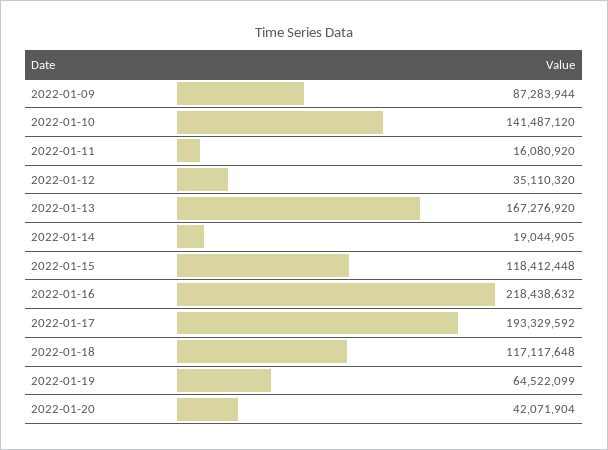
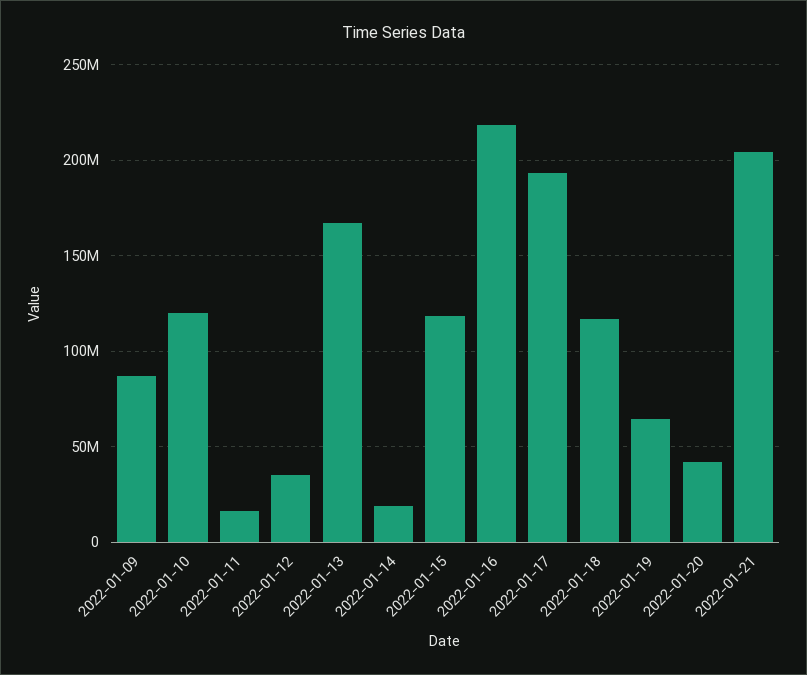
2022-01-10: 141487120 -> 120000000
2022-01-21: none -> 205000000

